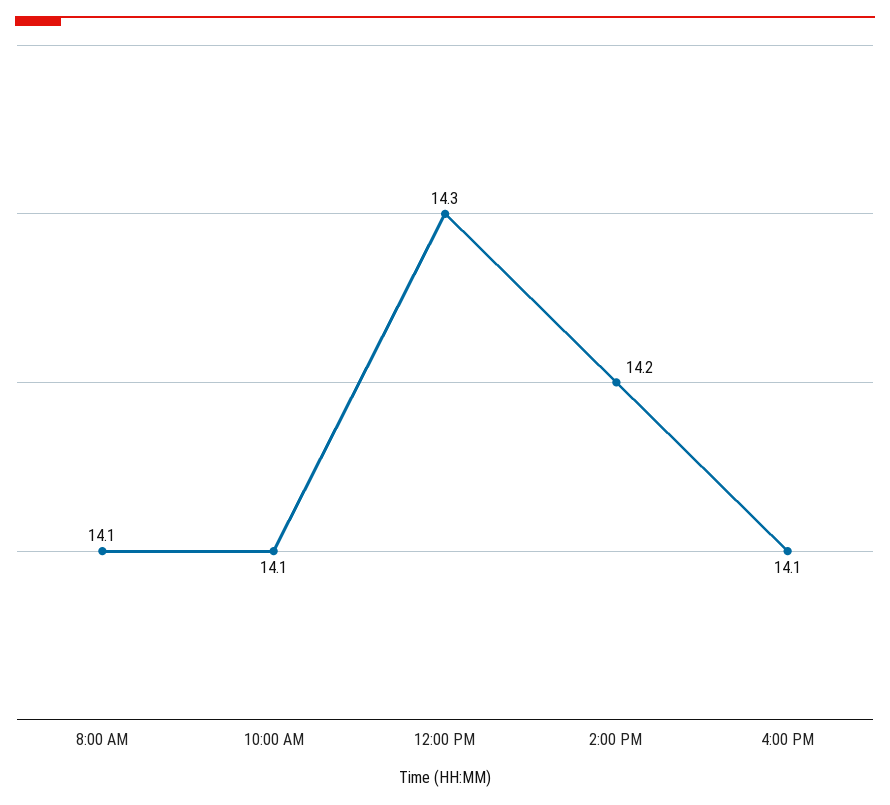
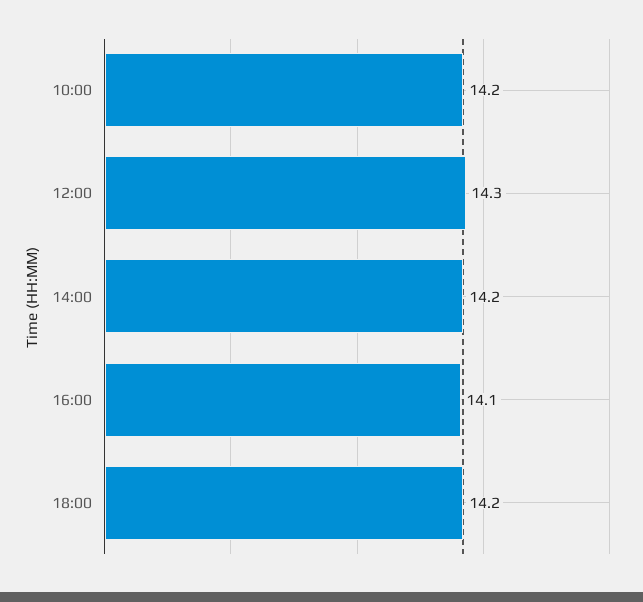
8:00 AM: 14.1 -> none
10:00 AM: 14.1 -> 14.2
18:00: none -> 14.2

